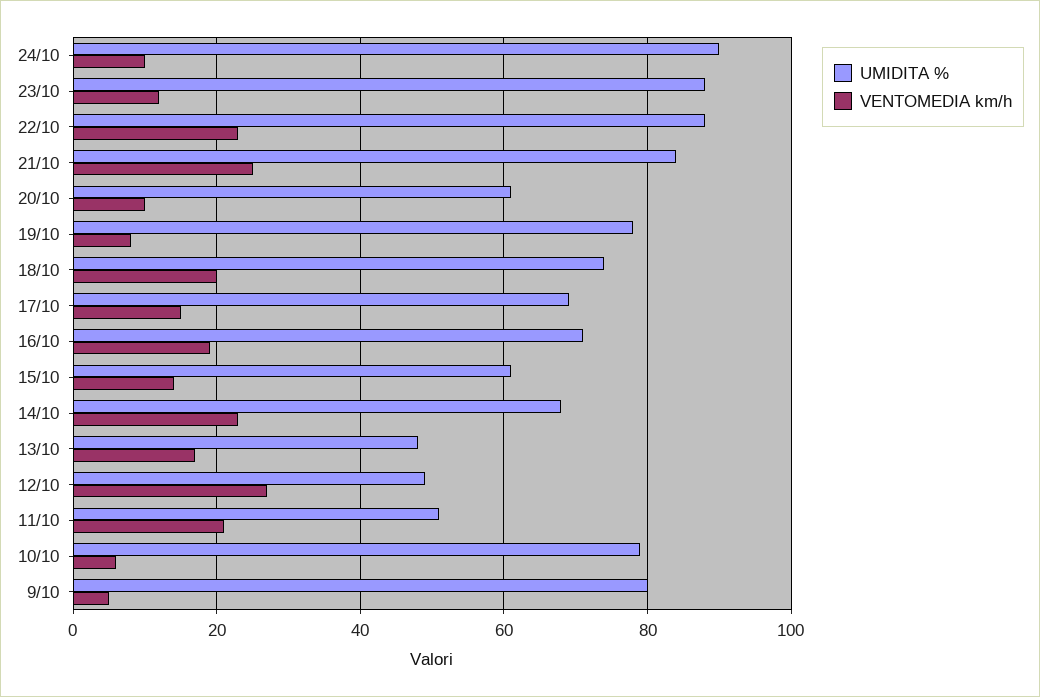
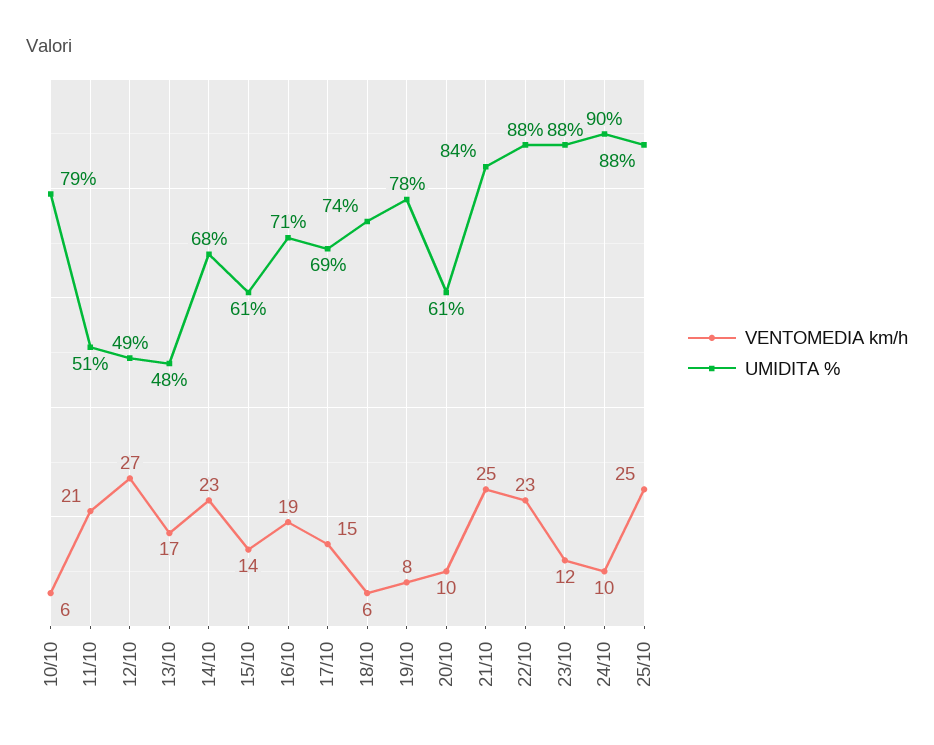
VENTOMEDIA km/h, 18/10: 20 -> 6
UMIDITA %, 9/10: 80 -> none
VENTOMEDIA km/h, 9/10: 5 -> none
VENTOMEDIA km/h, 25/10: none -> 25
UMIDITA %, 25/10: none -> 88

